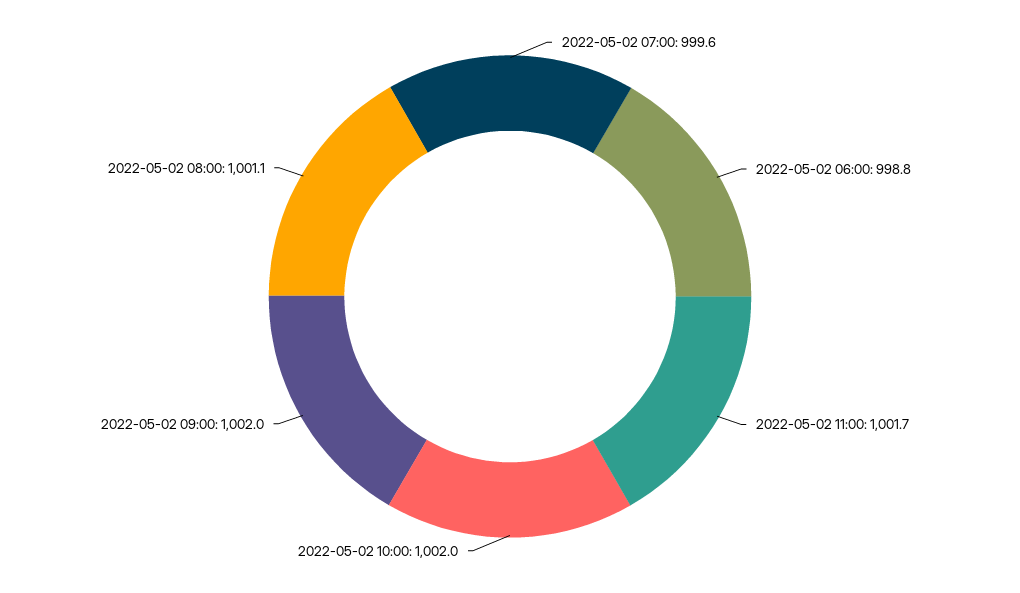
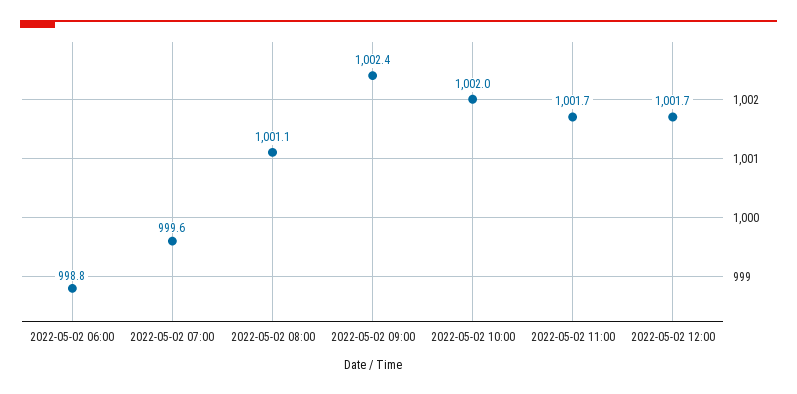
2022-05-02 09:00: 1002 -> 1002.4
2022-05-02 12:00: none -> 1001.7

